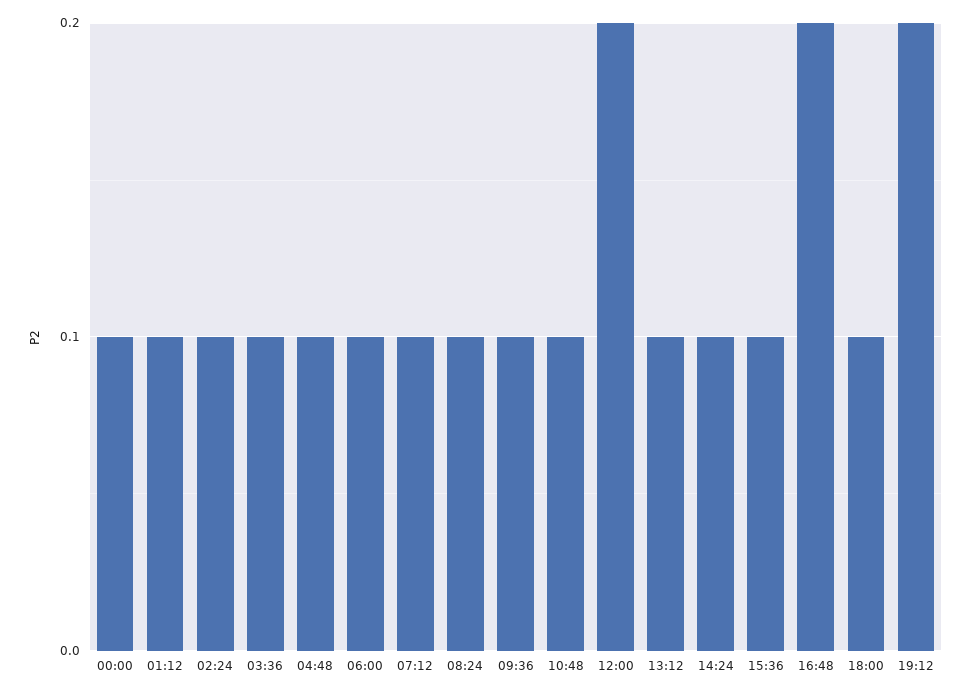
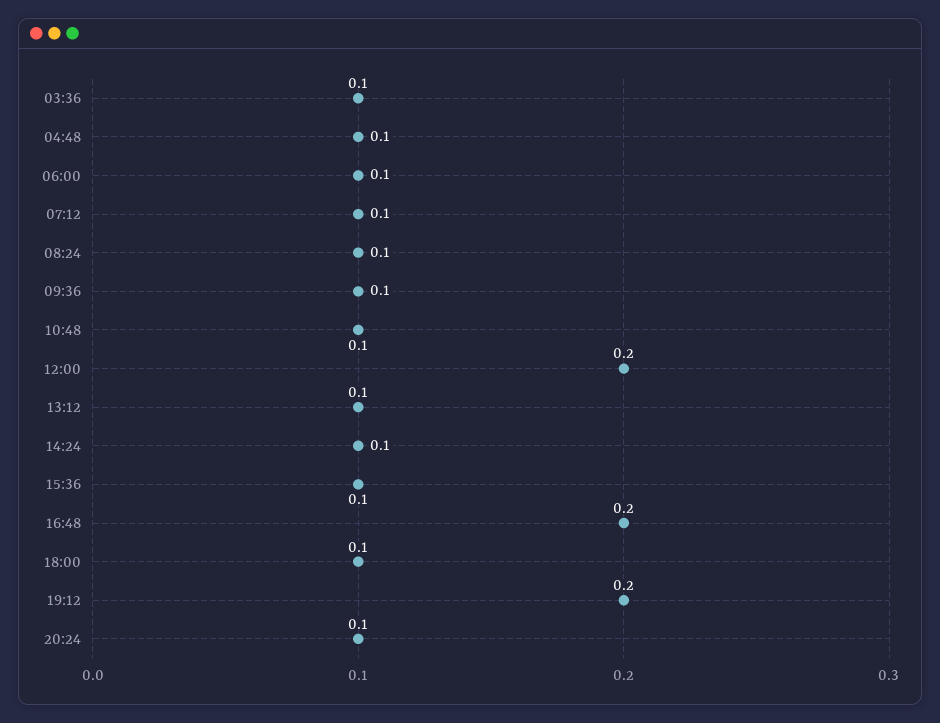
00:00: 0.1 -> none
01:12: 0.1 -> none
02:24: 0.1 -> none
20:24: none -> 0.1

